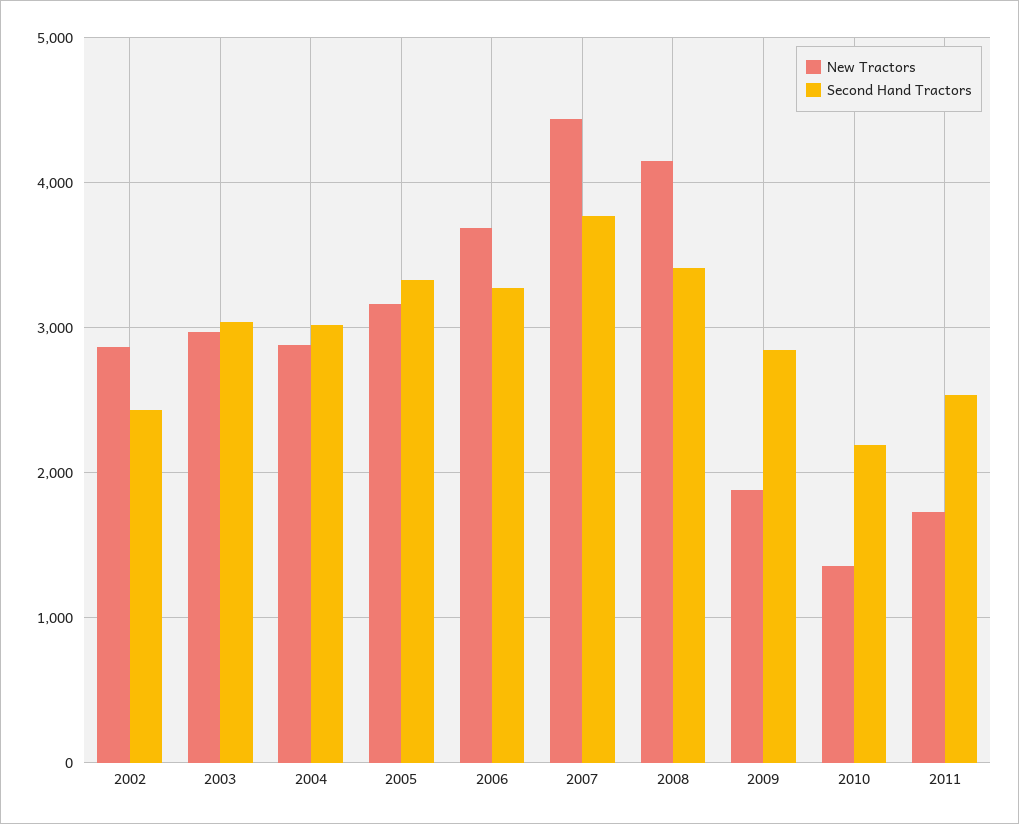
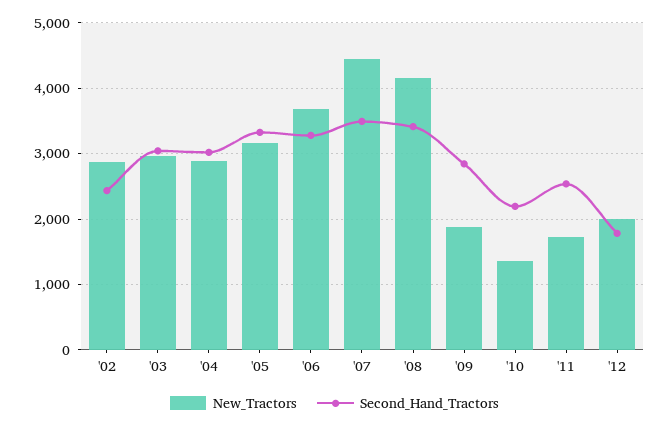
Second Hand Tractors, 2007: 3800 -> 3500
New Tractors, '12: none -> 2000
Second Hand Tractors, '12: none -> 1800

